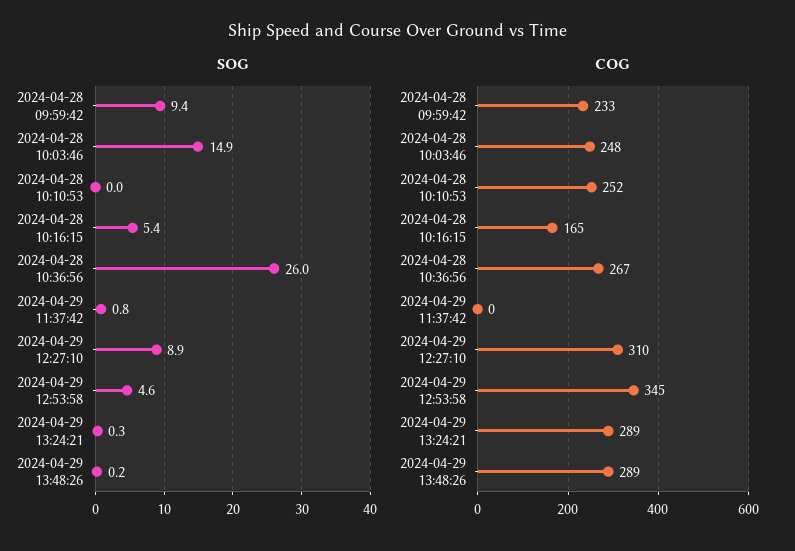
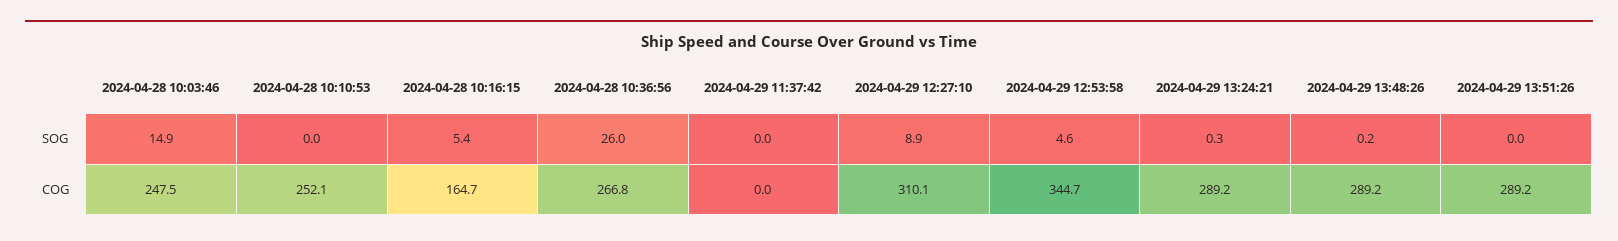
SOG, 2024-04-28 09:59:42: 9.4 -> none
SOG, 2024-04-29 11:37:42: 0.8 -> 0
COG, 2024-04-28 09:59:42: 233 -> none
SOG, 2024-04-29 13:51:26: none -> 0
COG, 2024-04-29 13:51:26: none -> 289.2

